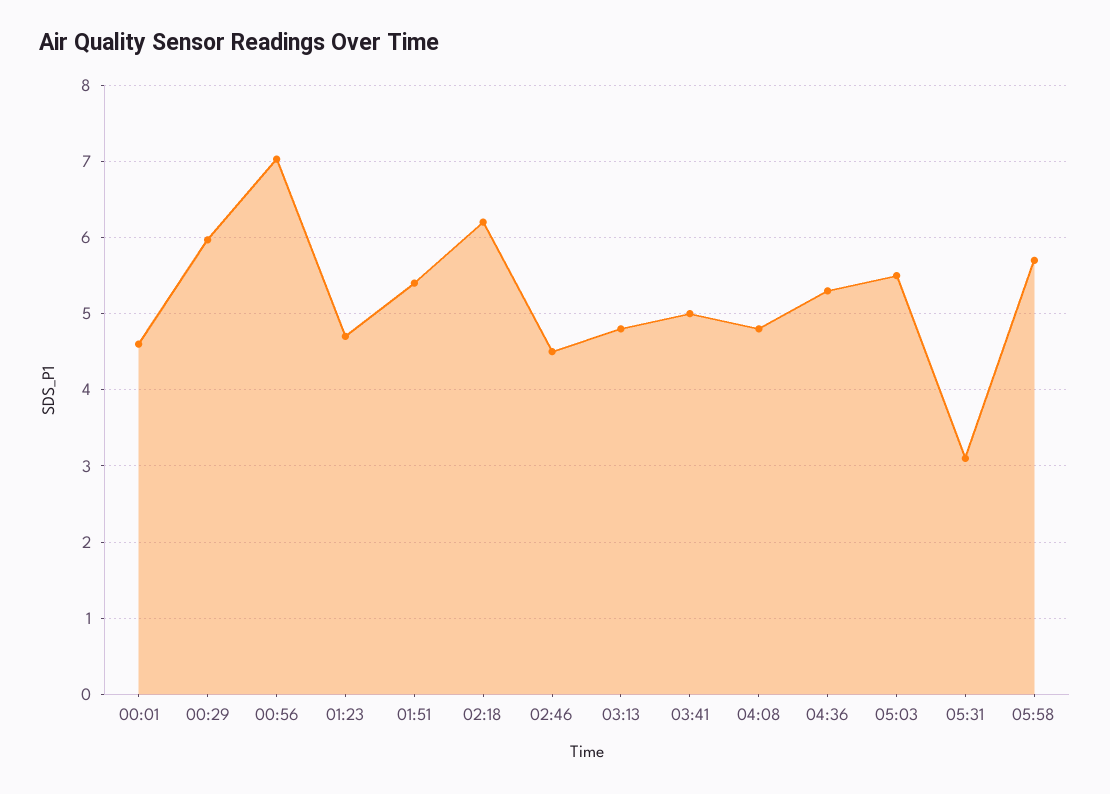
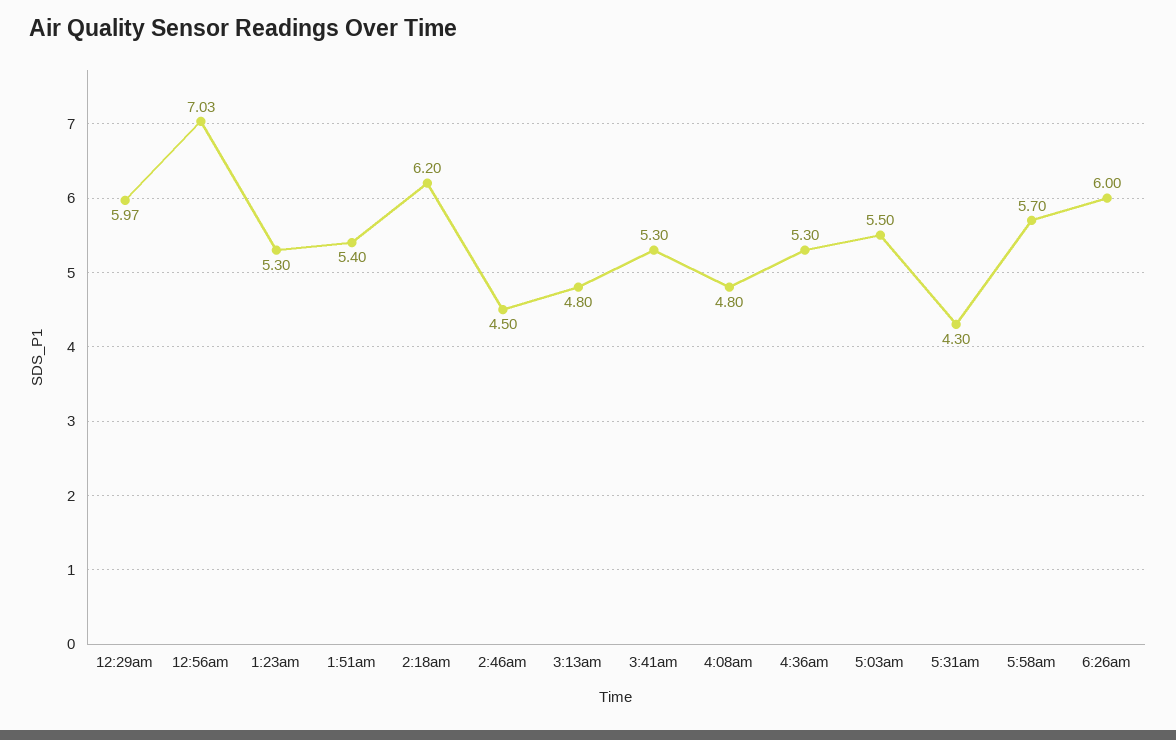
00:01: 4.6 -> none
01:23: 4.7 -> 5.3
03:41: 5 -> 5.3
05:31: 3.1 -> 4.3
6:26am: none -> 6

